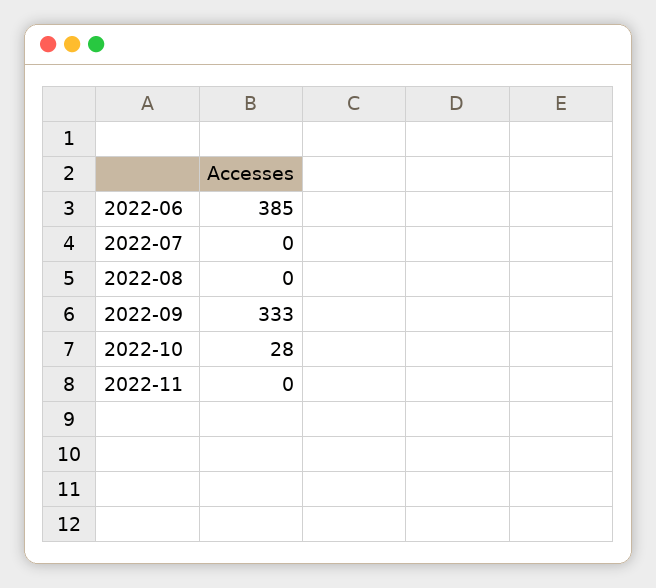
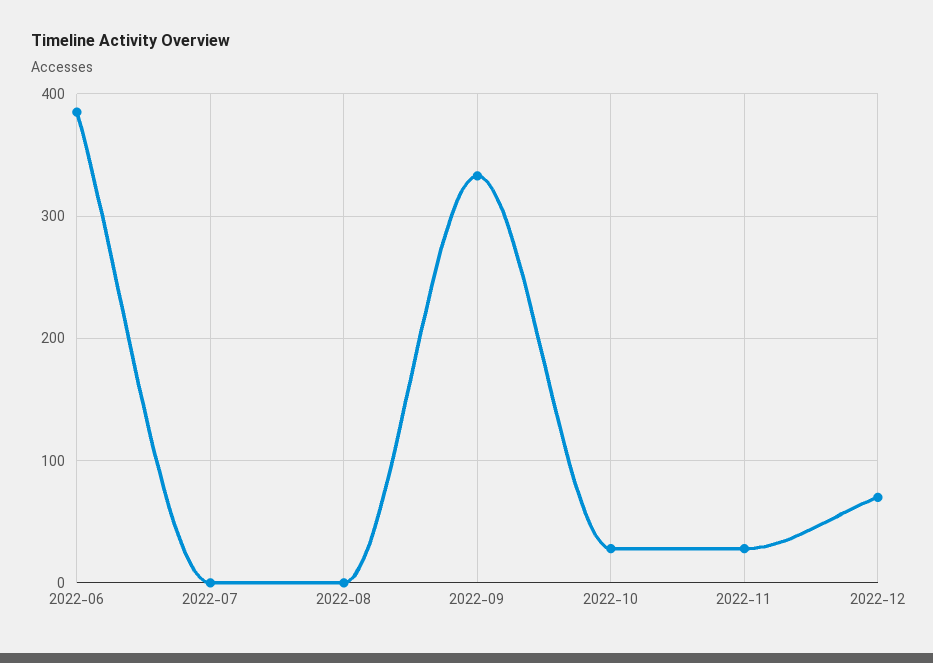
2022-11: 0 -> 30
2022-12: none -> 70

